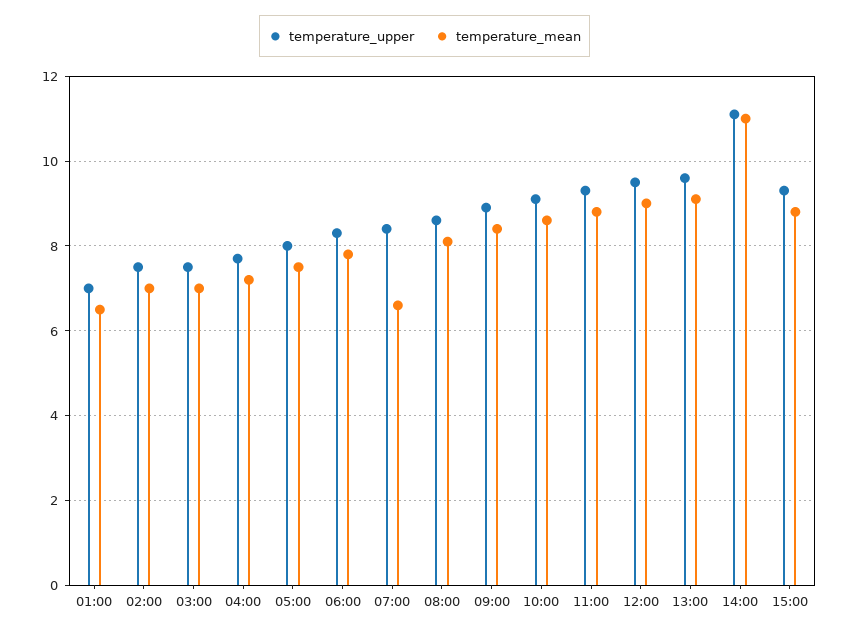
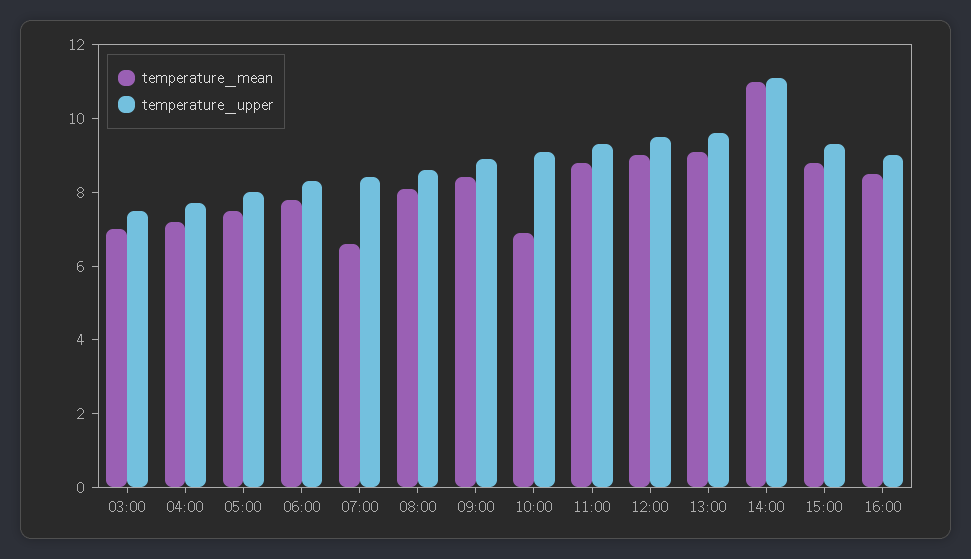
temperature_upper, 01:00: 7 -> none
temperature_mean, 01:00: 6.5 -> none
temperature_upper, 02:00: 7.5 -> none
temperature_mean, 02:00: 7 -> none
temperature_mean, 10:00: 8.5 -> 7
temperature_mean, 16:00: none -> 8.5
temperature_upper, 16:00: none -> 9

